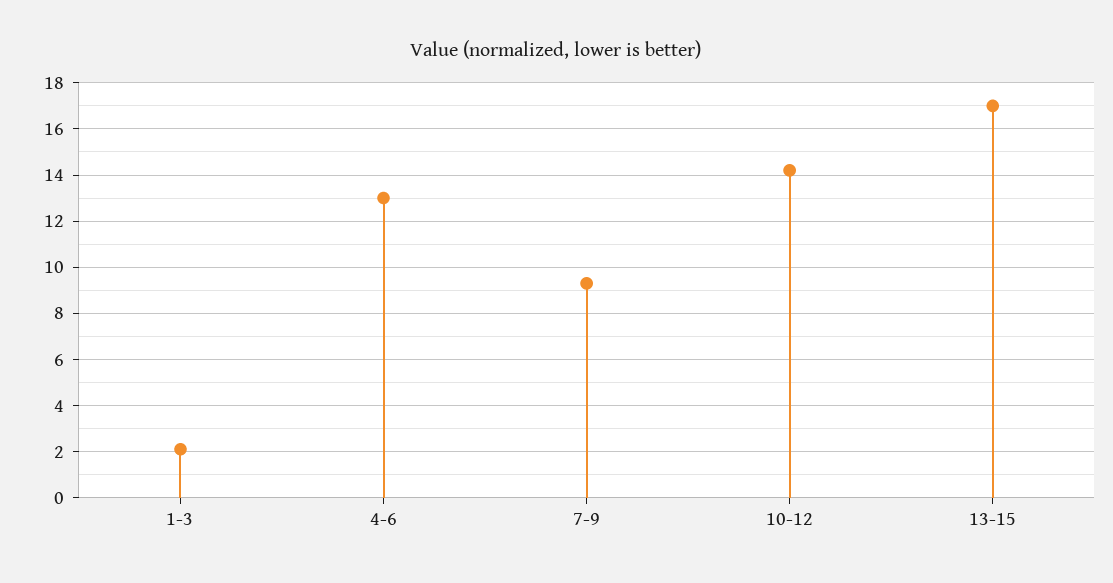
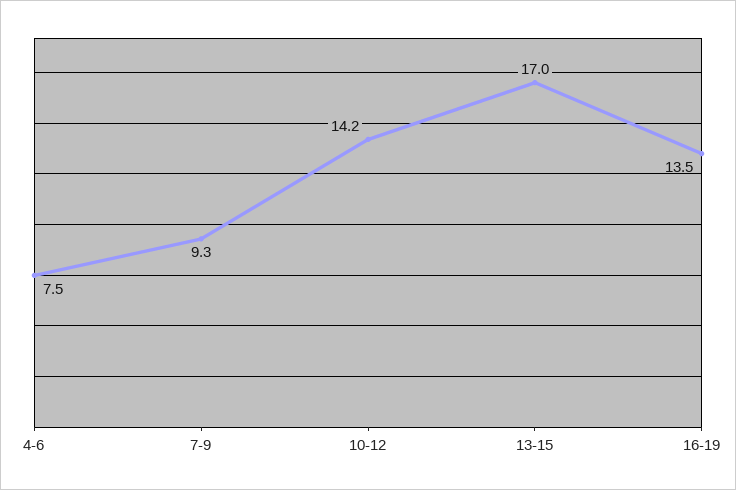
1-3: 2 -> none
4-6: 13 -> 7.5
16-19: none -> 13.5

